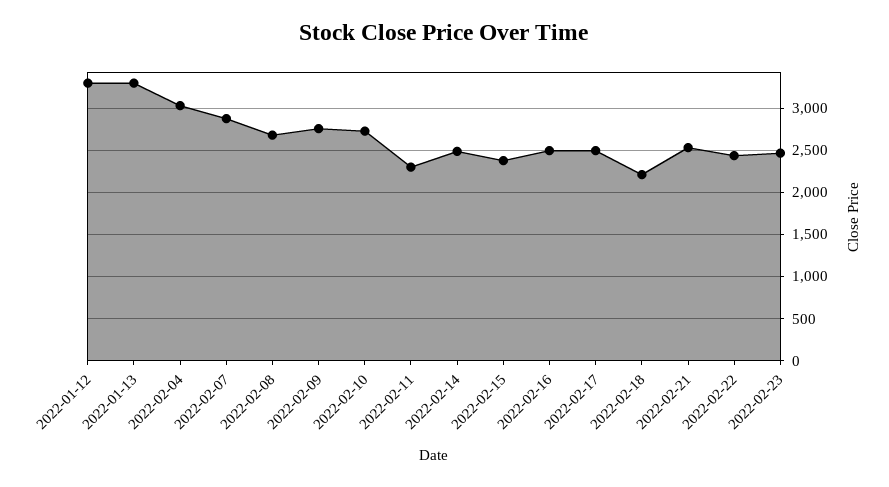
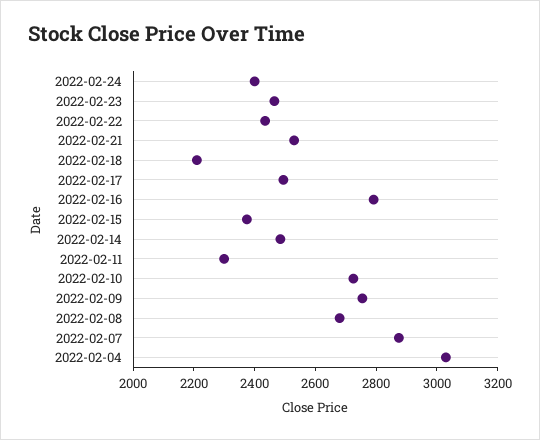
2022-01-12: 3300 -> none
2022-01-13: 3300 -> none
2022-02-16: 2500 -> 2800
2022-02-24: none -> 2400

